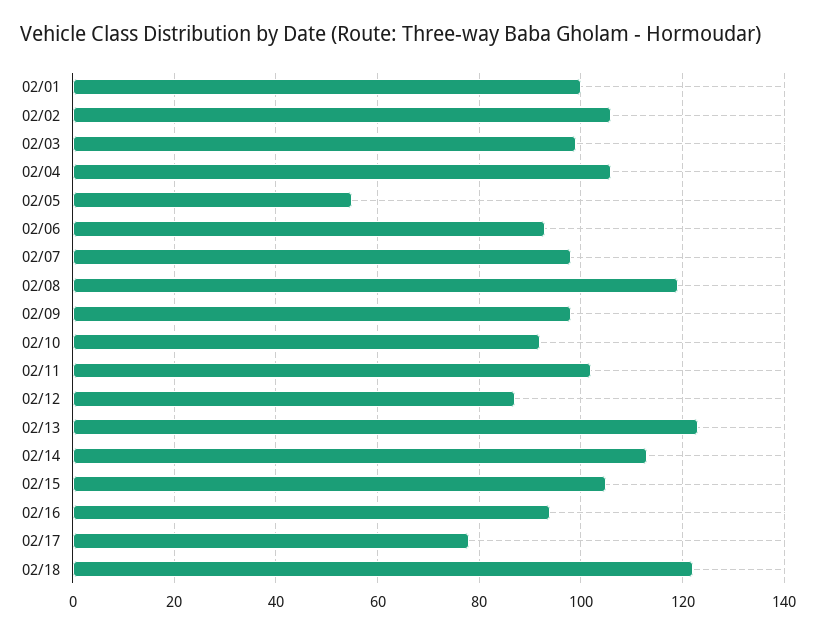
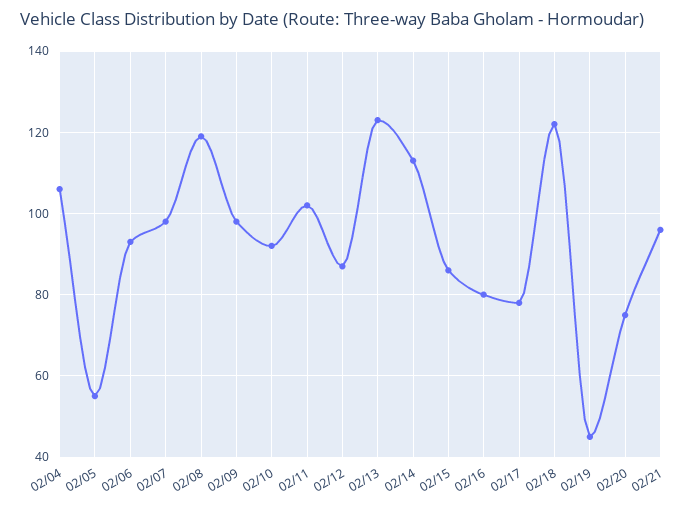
02/01: 100 -> none
02/02: 105 -> none
02/03: 100 -> none
02/15: 105 -> 85
02/16: 95 -> 80
02/19: none -> 45
02/20: none -> 75
02/21: none -> 95

